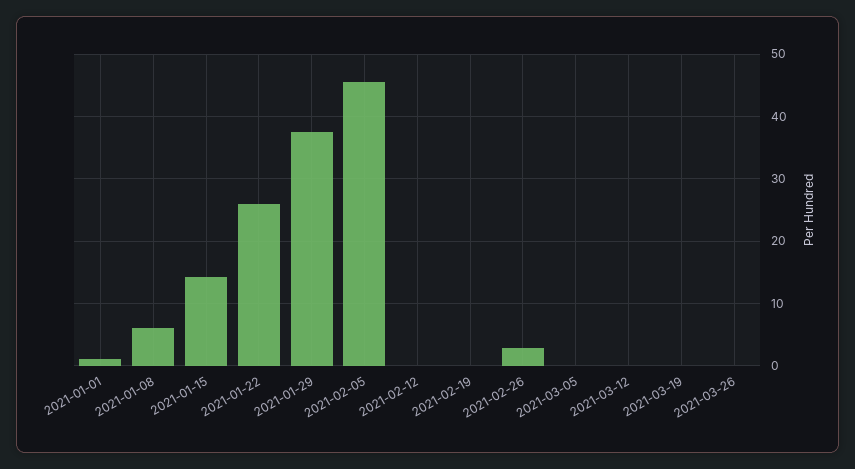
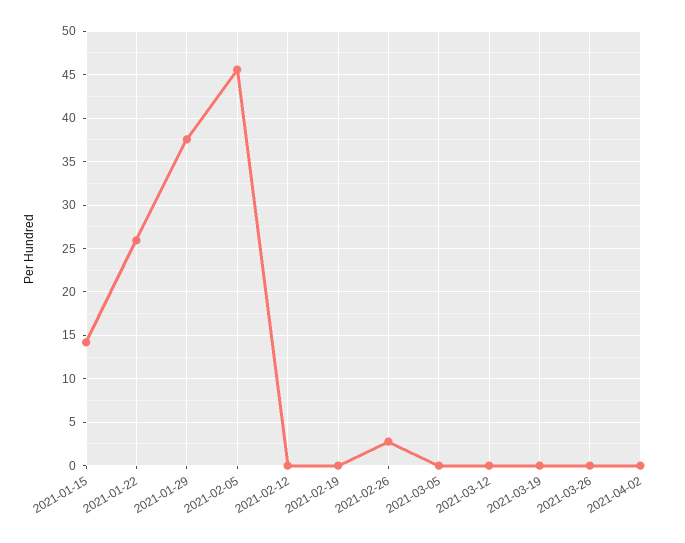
2021-01-01: 1 -> none
2021-01-08: 6 -> none
2021-04-02: none -> 0

